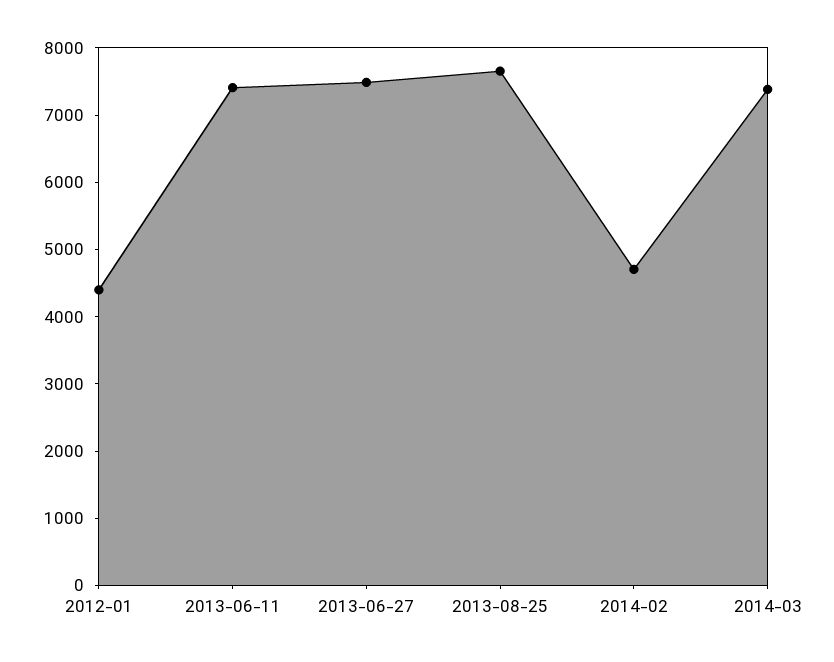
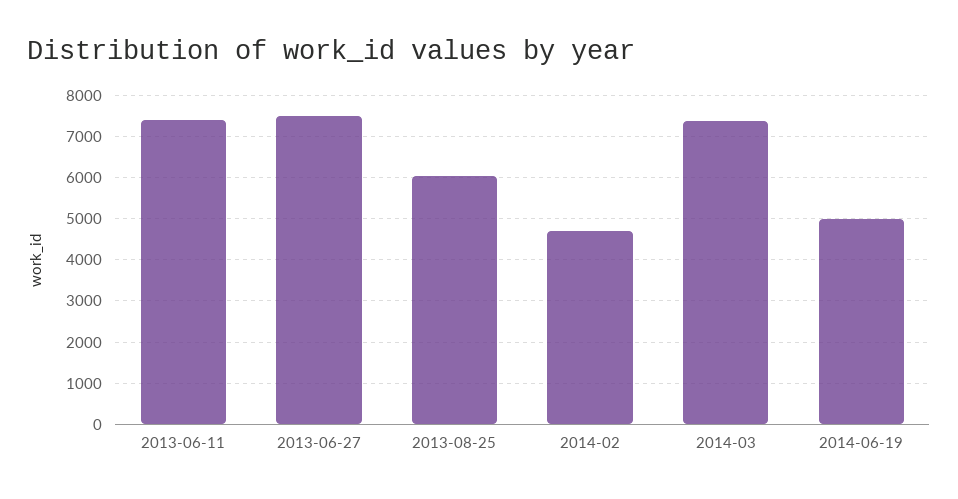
2012-01: 4400 -> none
2013-08-25: 7600 -> 6000
2014-06-19: none -> 5000

